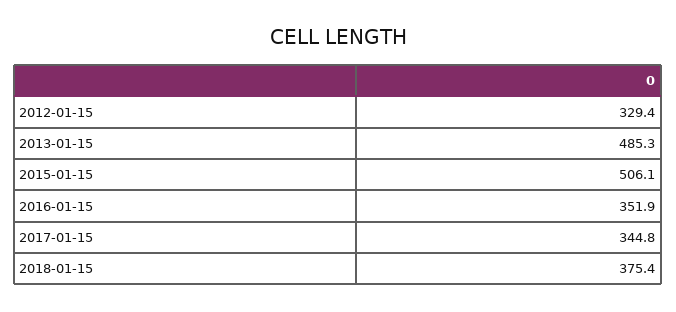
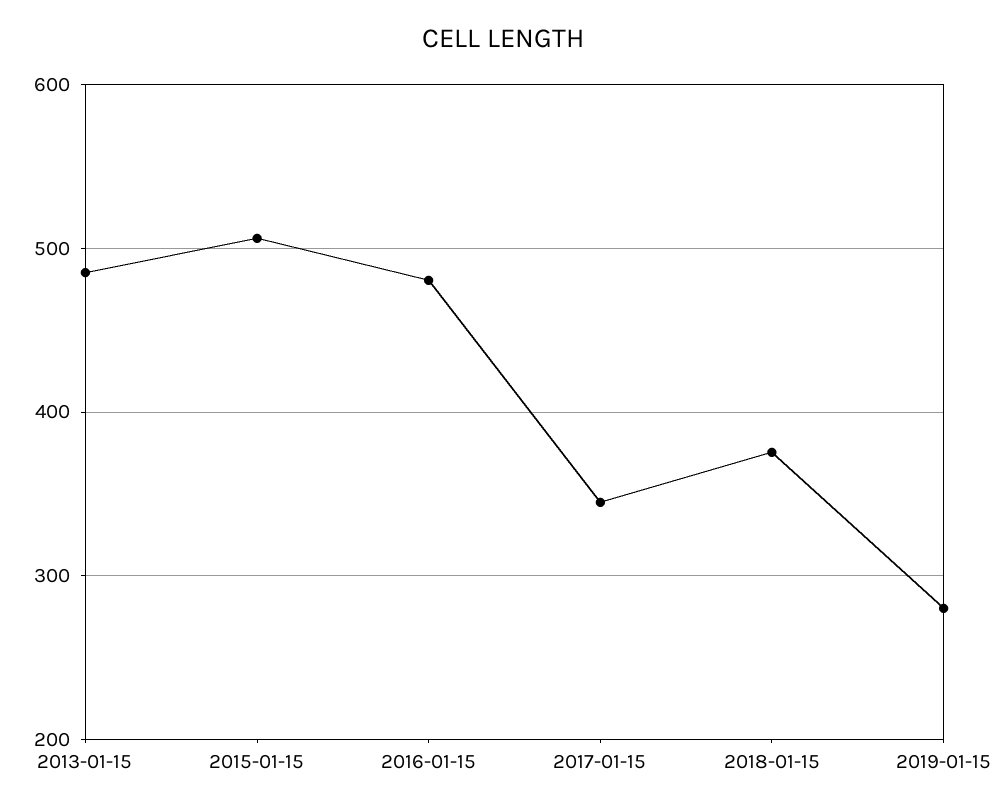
2012-01-15: 329.4 -> none
2016-01-15: 351.9 -> 480
2019-01-15: none -> 280

